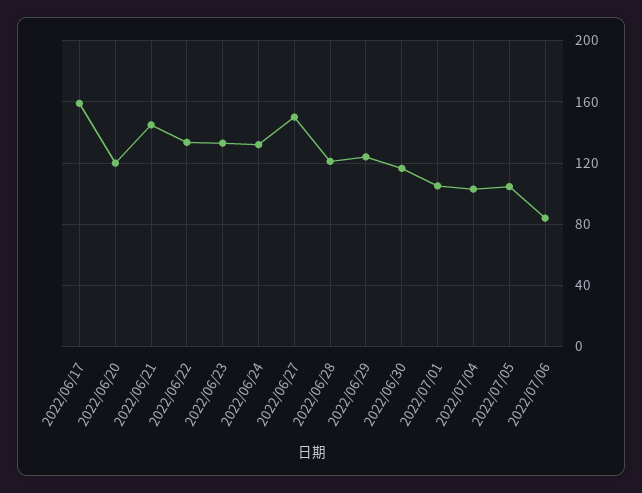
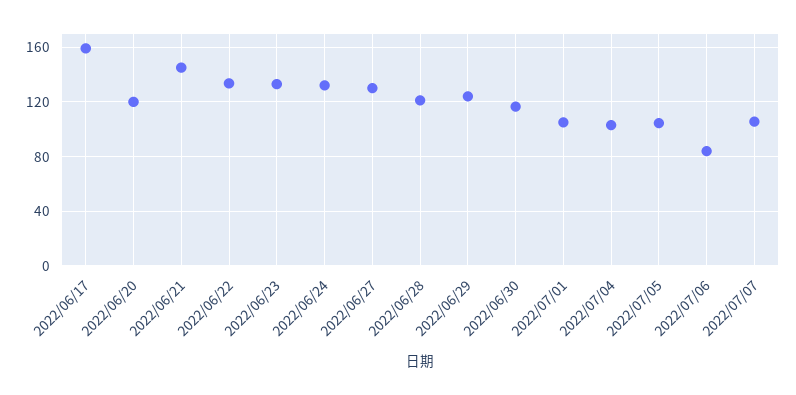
2022/06/27: 150 -> 130
2022/07/07: none -> 105

